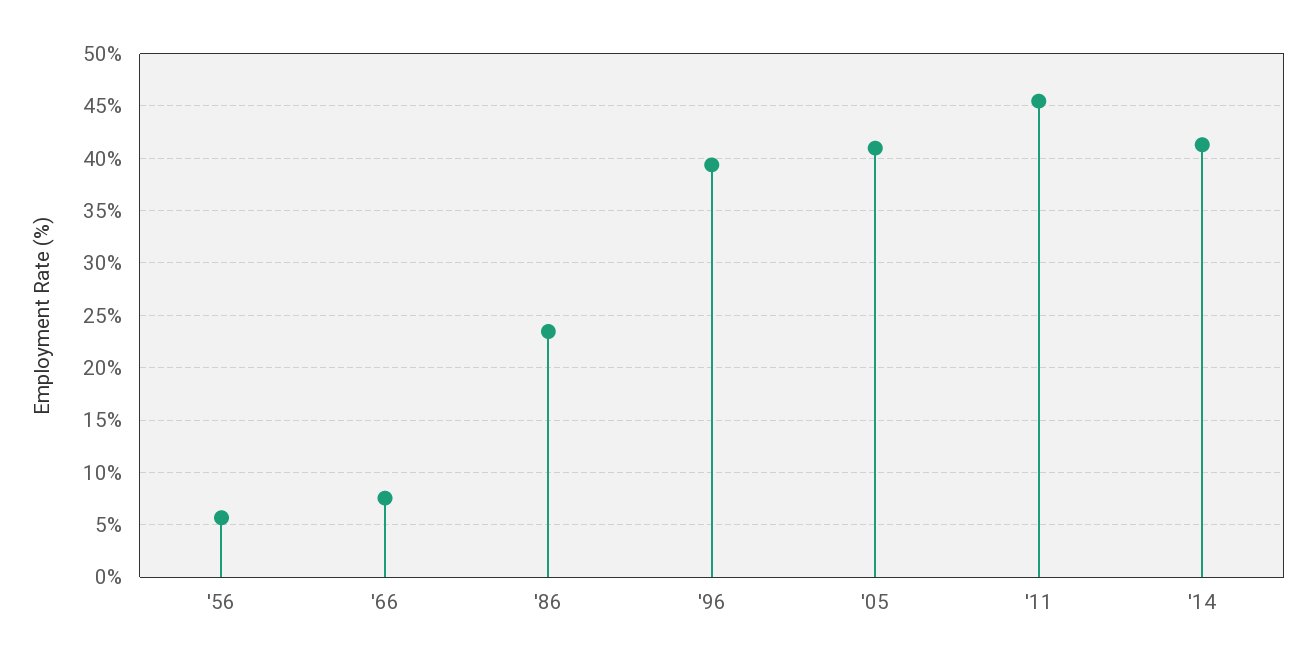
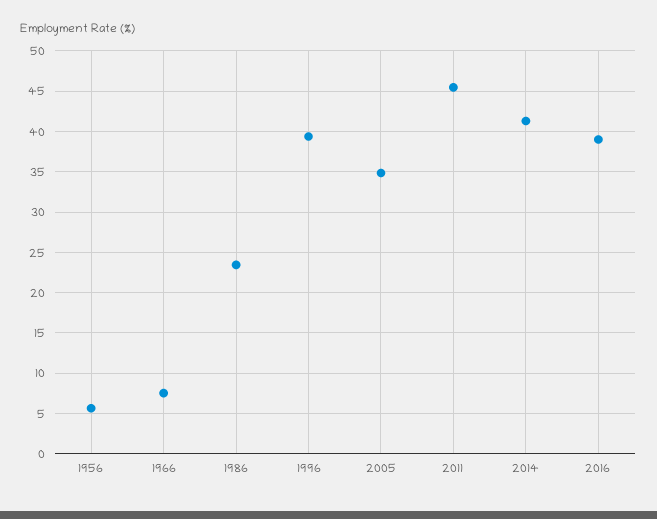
'05: 41 -> 35
2016: none -> 39

